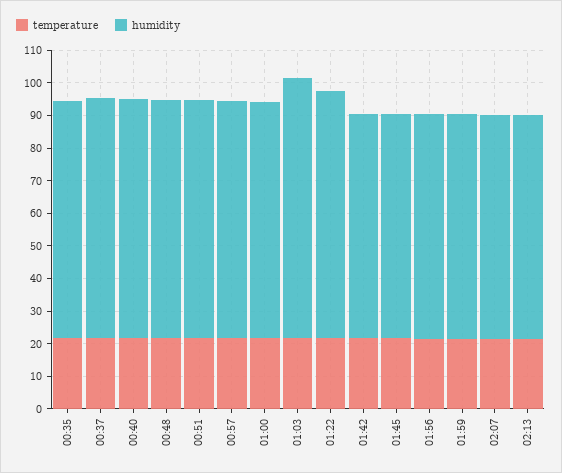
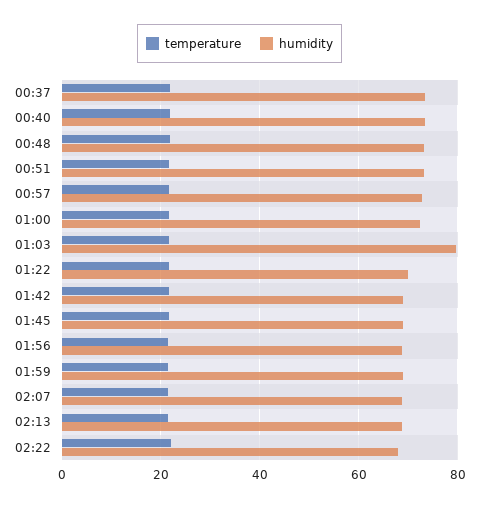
temperature, 00:35: 22.5 -> none
humidity, 00:35: 72.5 -> none
humidity, 01:22: 75 -> 70
temperature, 02:22: none -> 22
humidity, 02:22: none -> 68

